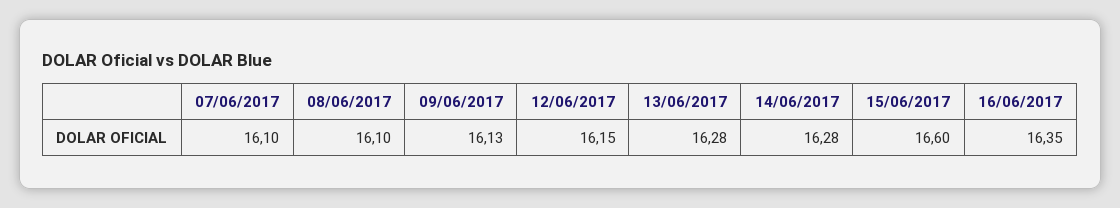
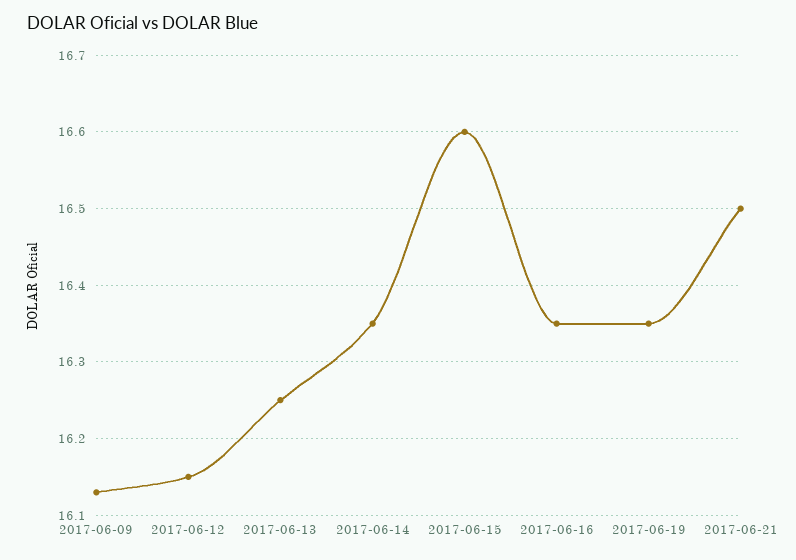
07/06/2017: 16.1 -> none
08/06/2017: 16.1 -> none
13/06/2017: 16.28 -> 16.25
14/06/2017: 16.28 -> 16.35
2017-06-19: none -> 16.35
2017-06-21: none -> 16.5

